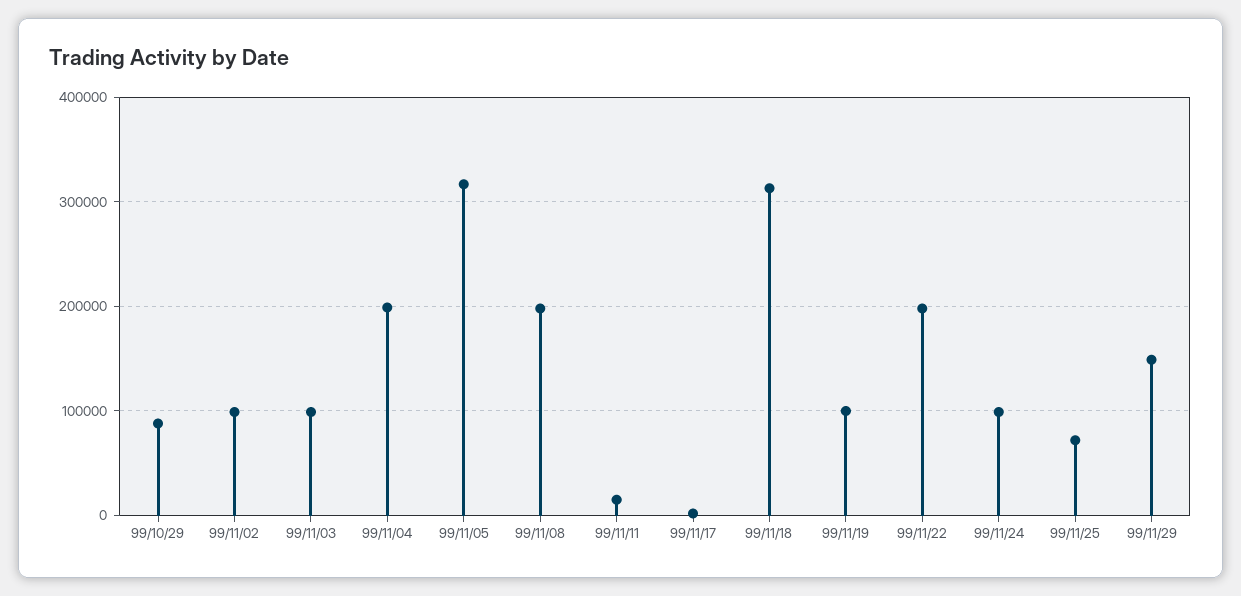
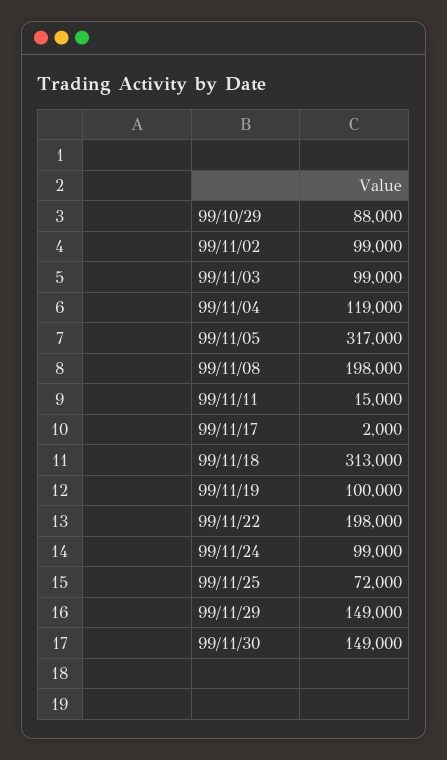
99/11/04: 200000 -> 119000
99/11/30: none -> 149000

